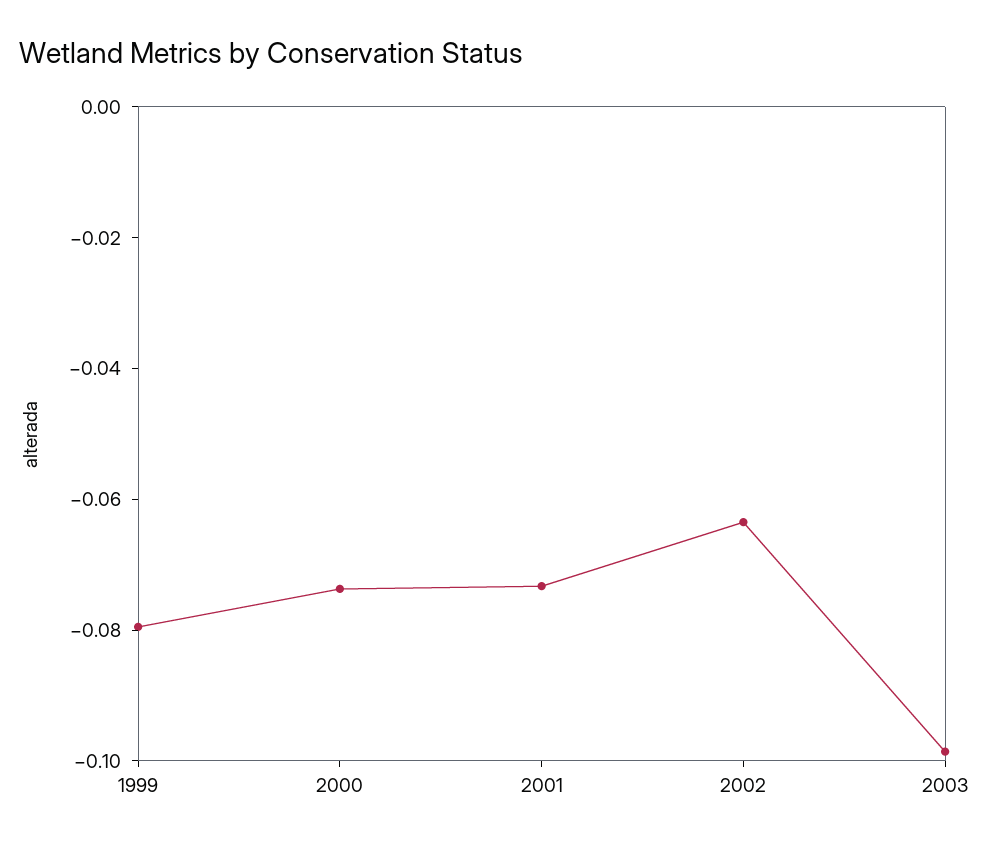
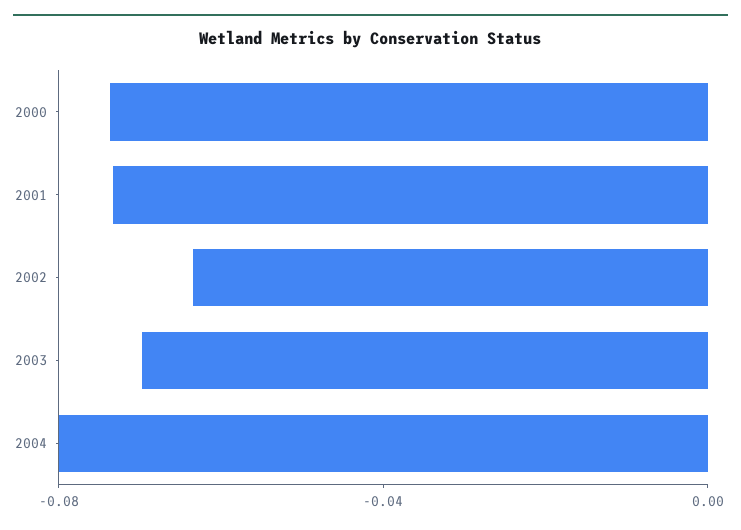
1999: -0.08 -> none
2003: -0.1 -> -0.07
2004: none -> -0.08

